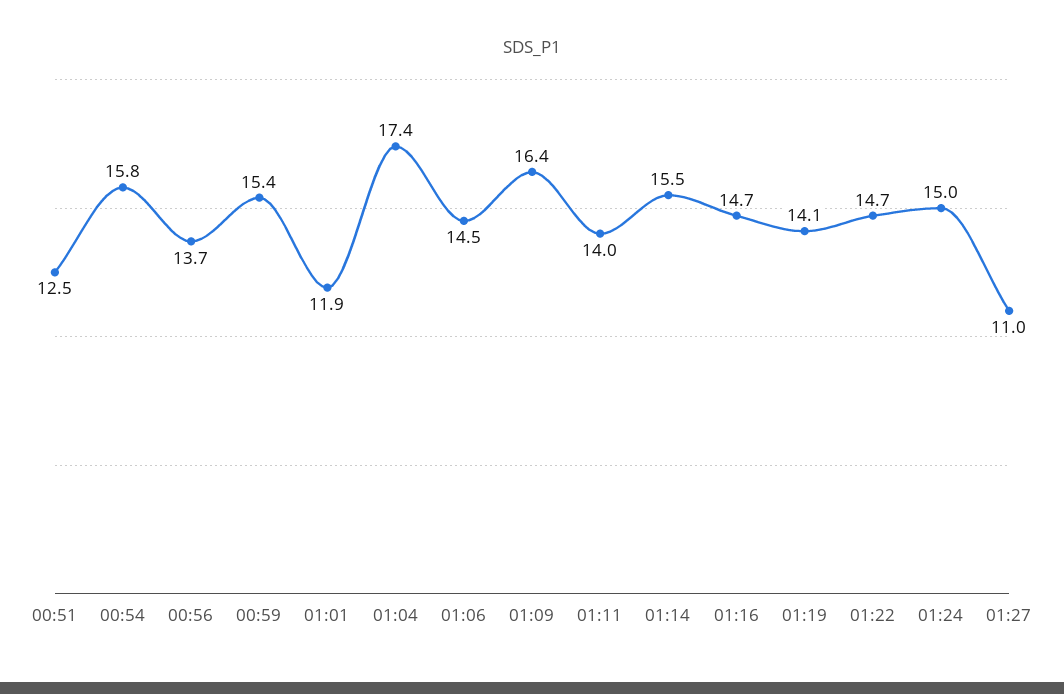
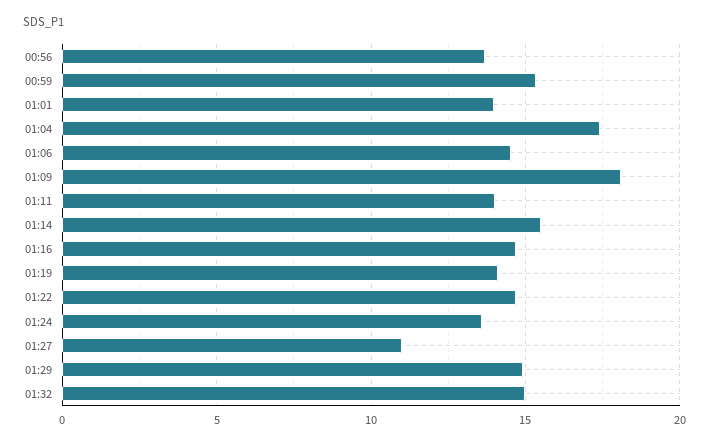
00:51: 12.5 -> none
00:54: 15.8 -> none
01:01: 11.9 -> 14
01:09: 16.4 -> 18
01:24: 15 -> 13.5
01:29: none -> 15
01:32: none -> 15

